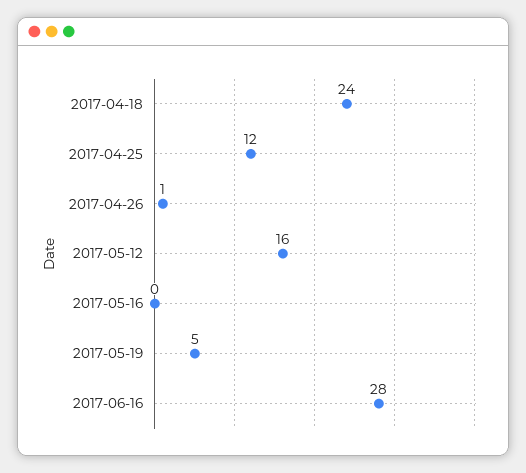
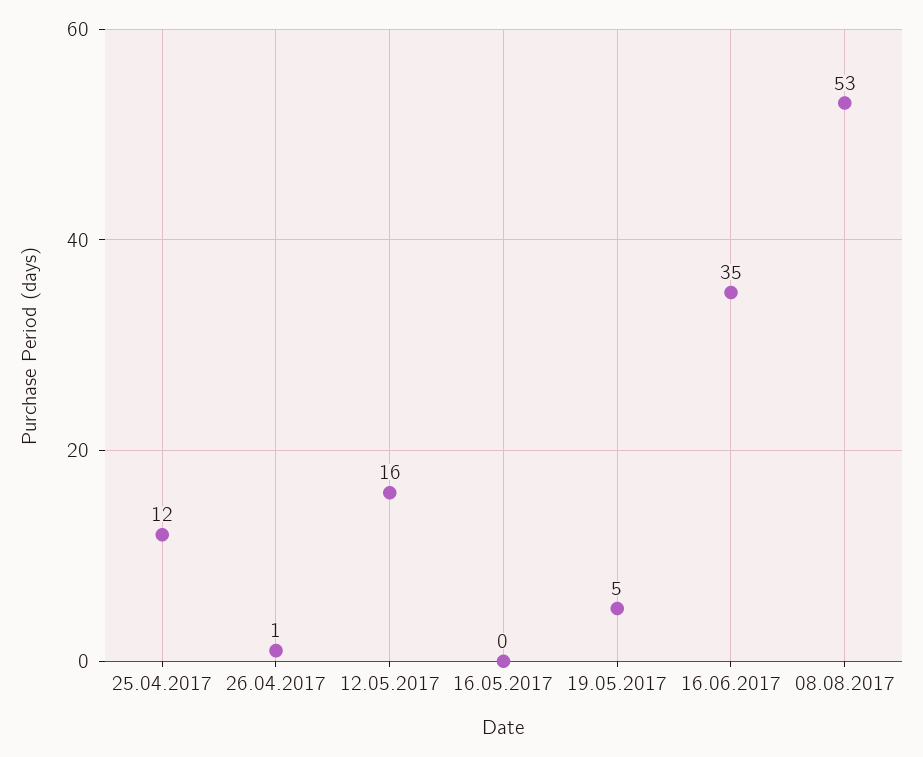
2017-04-18: 24 -> none
2017-06-16: 28 -> 35
08.08.2017: none -> 53

